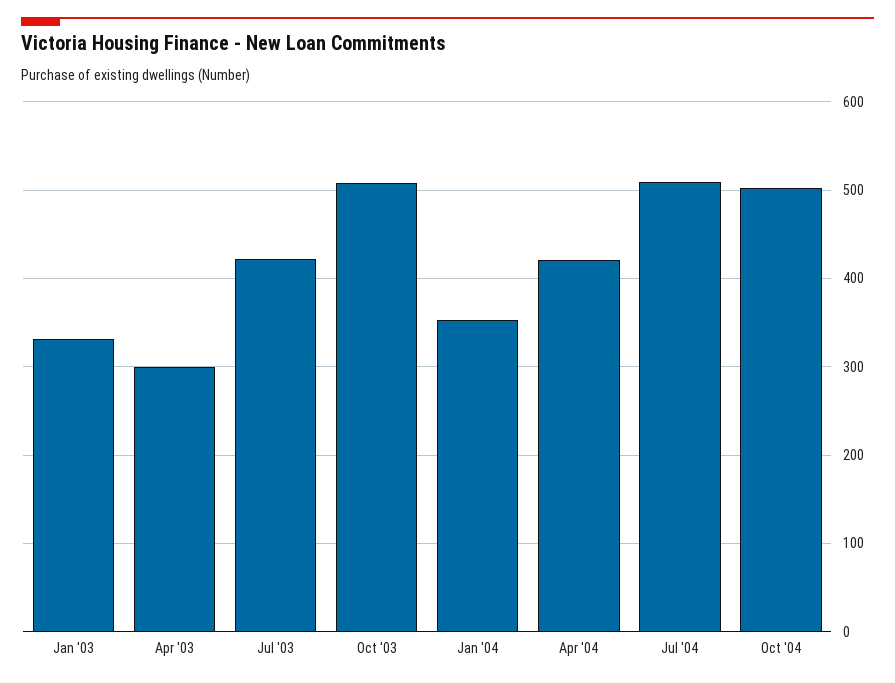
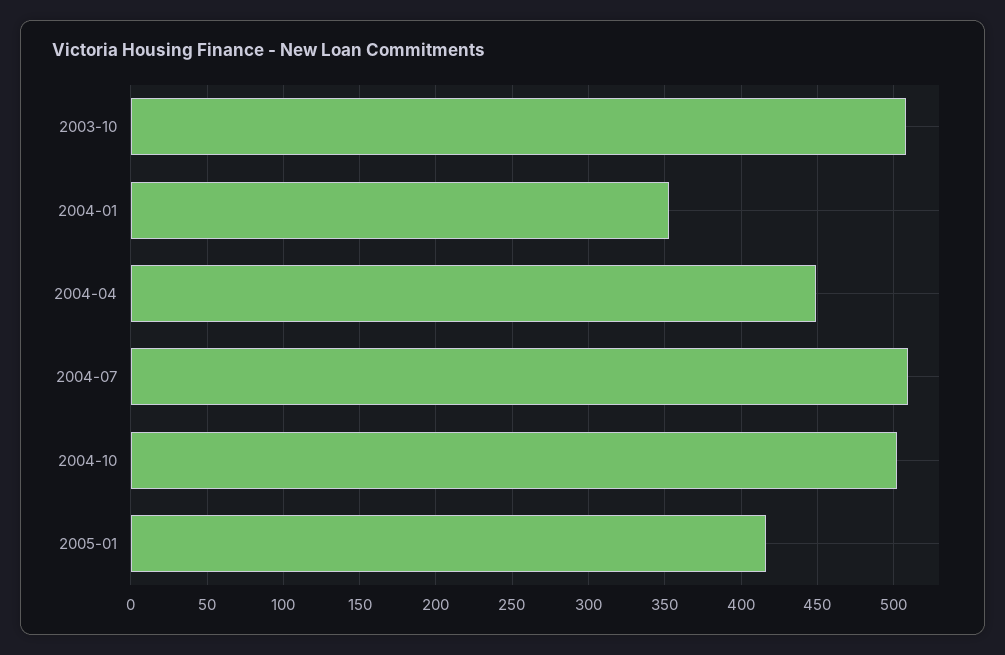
Jan '03: 330 -> none
Apr '03: 300 -> none
Jul '03: 420 -> none
Apr '04: 420 -> 450
2005-01: none -> 415

